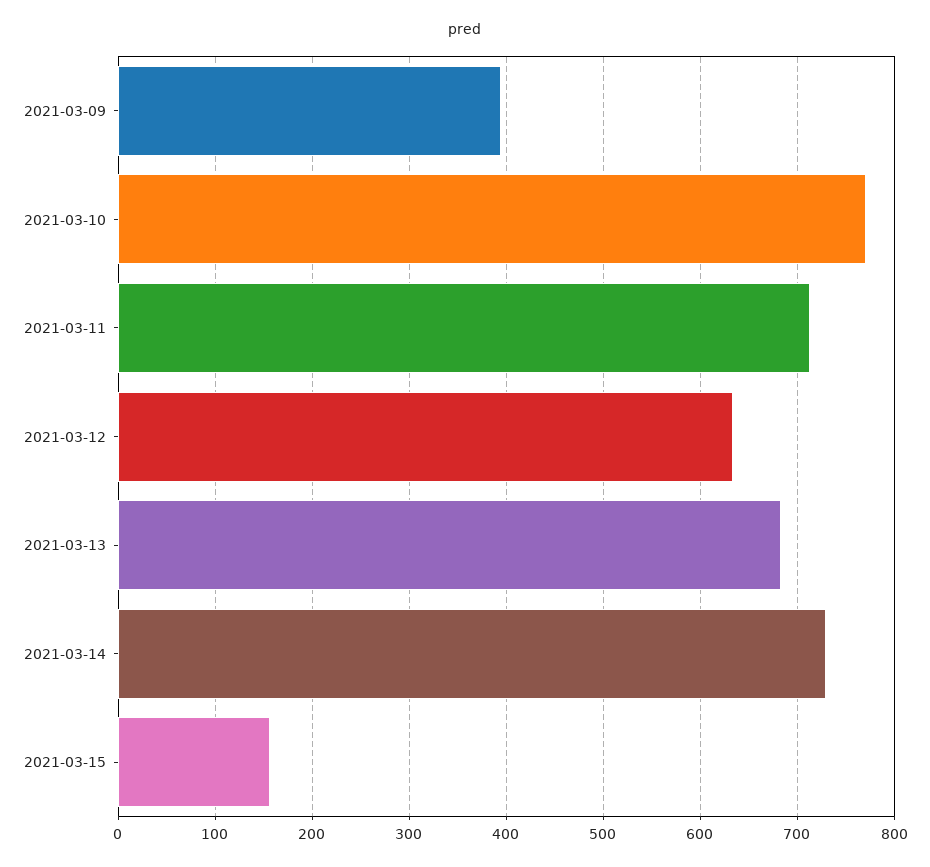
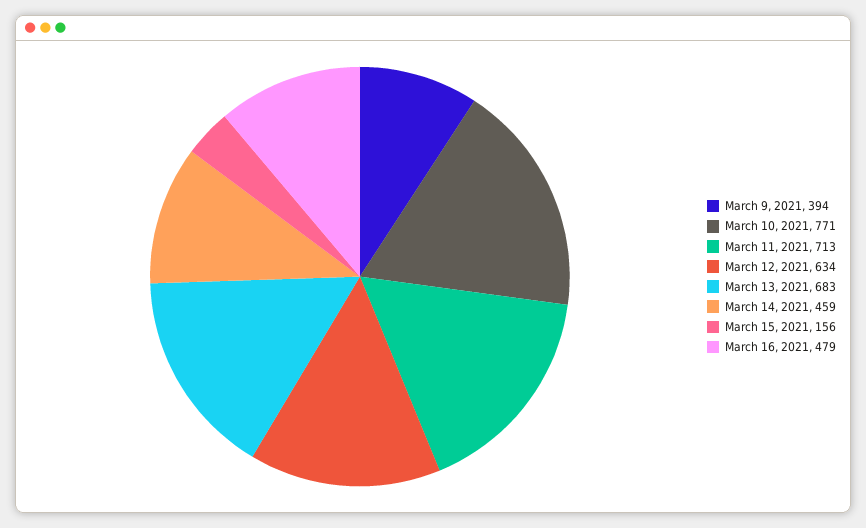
2021-03-14: 730 -> 459
March 16, 2021: none -> 479

